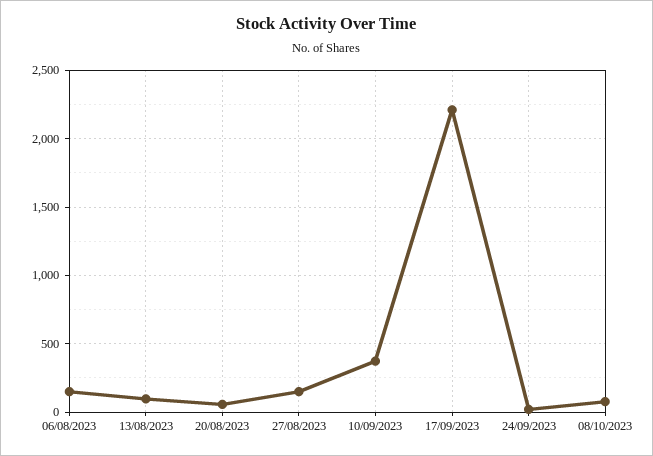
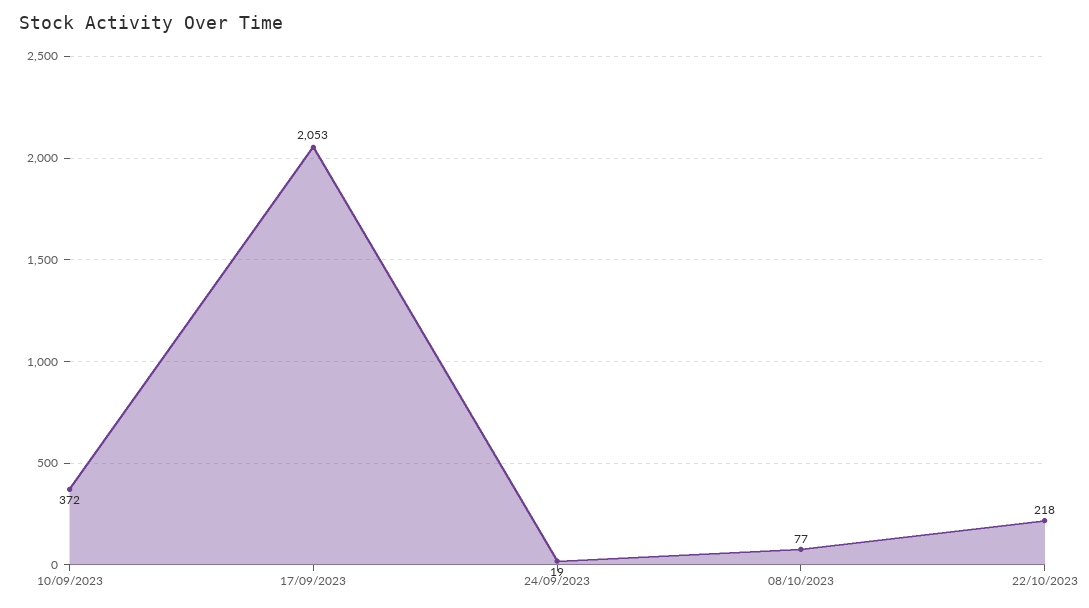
06/08/2023: 150 -> none
13/08/2023: 100 -> none
20/08/2023: 50 -> none
27/08/2023: 150 -> none
17/09/2023: 2200 -> 2053
22/10/2023: none -> 218

